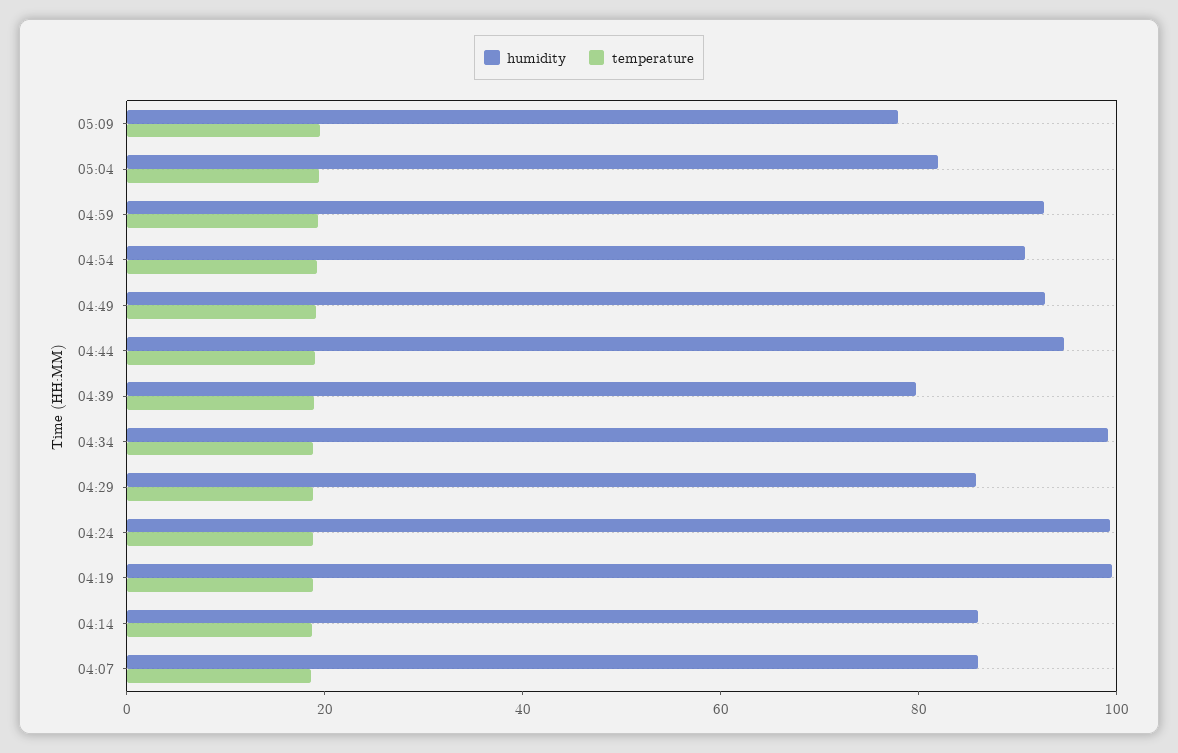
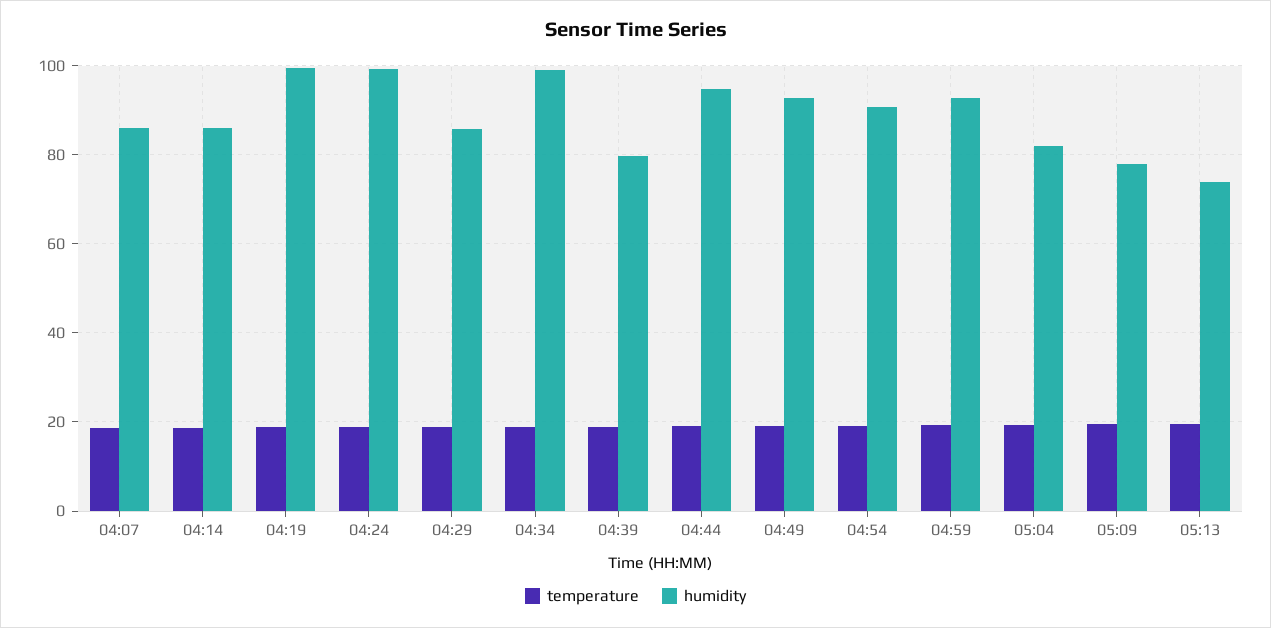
temperature, 05:13: none -> 20
humidity, 05:13: none -> 74

